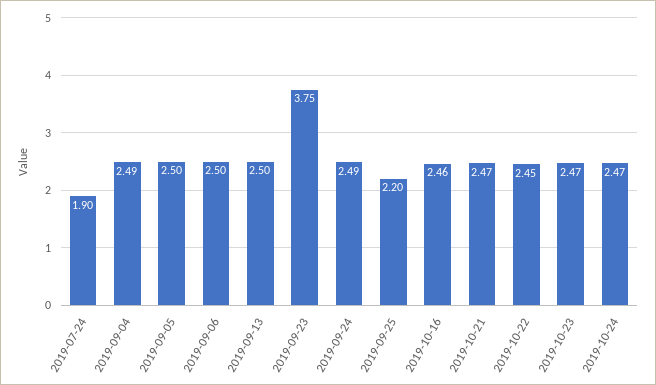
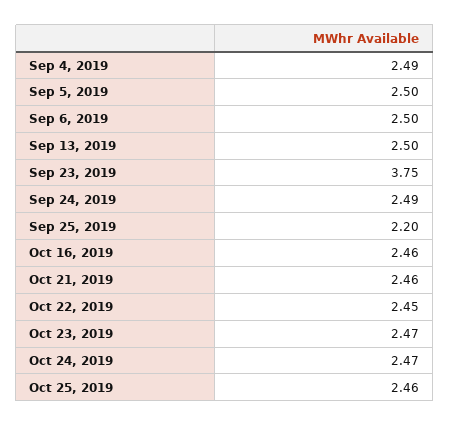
2019-07-24: 1.9 -> none
2019-10-21: 2.47 -> 2.46
Oct 25, 2019: none -> 2.46

